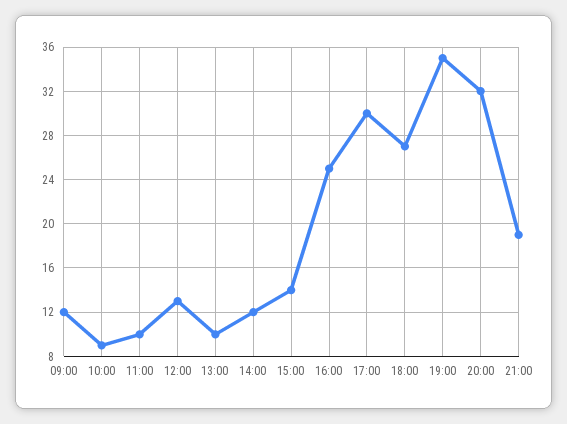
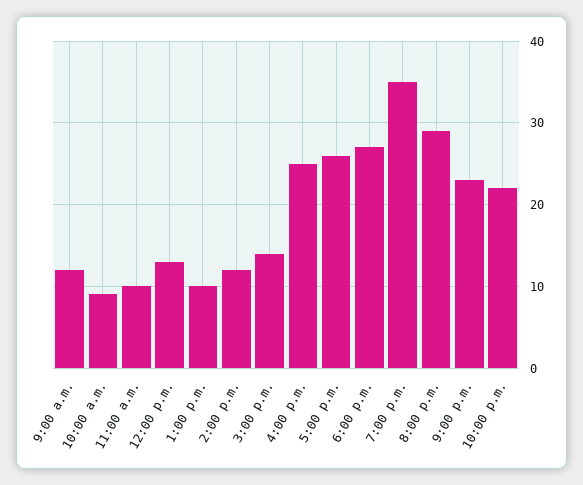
17:00: 30 -> 26
20:00: 32 -> 29
21:00: 19 -> 23
10:00 p.m.: none -> 22

